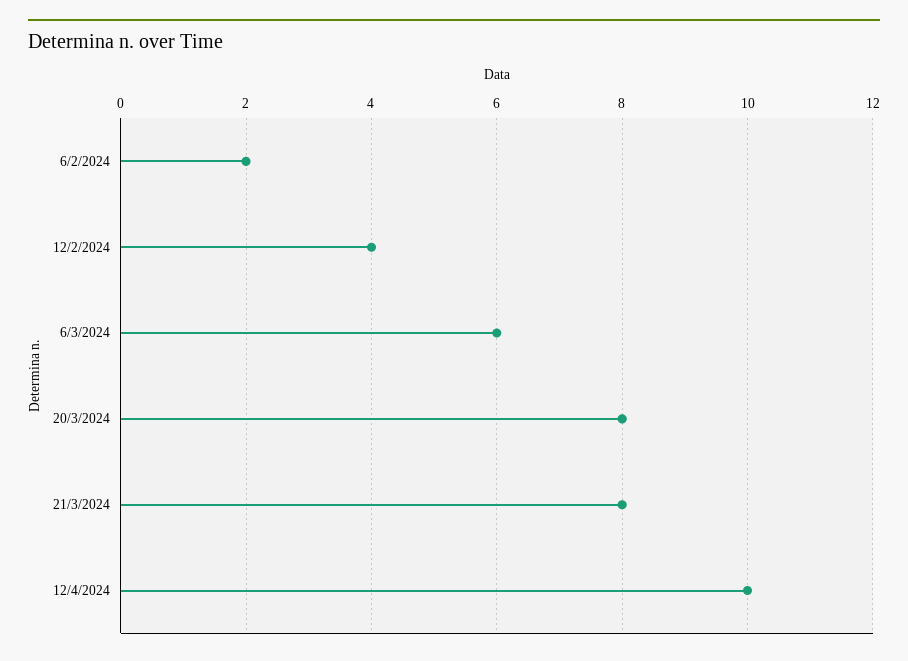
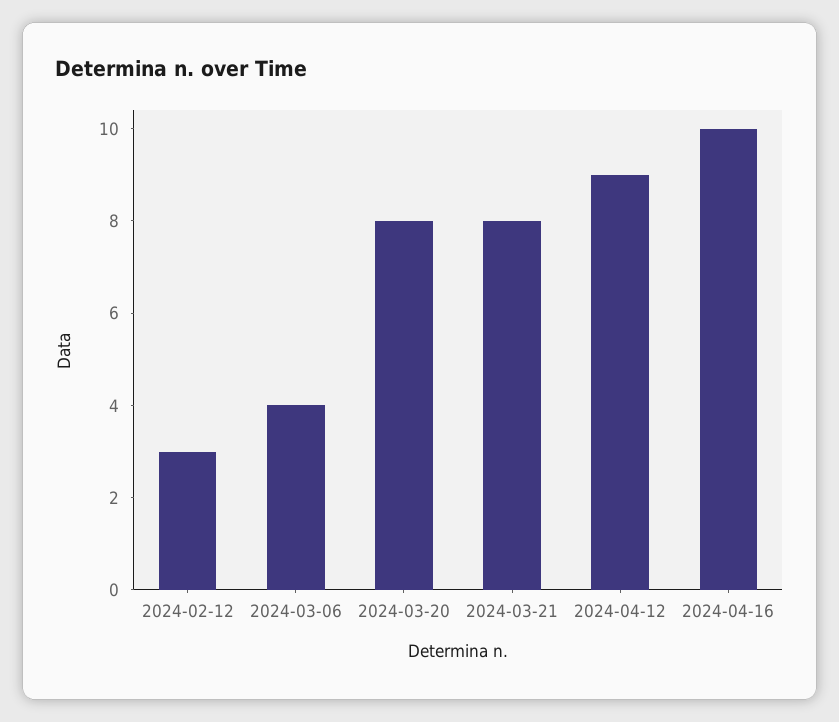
6/2/2024: 2 -> none
12/2/2024: 4 -> 3
6/3/2024: 6 -> 4
12/4/2024: 10 -> 9
2024-04-16: none -> 10

